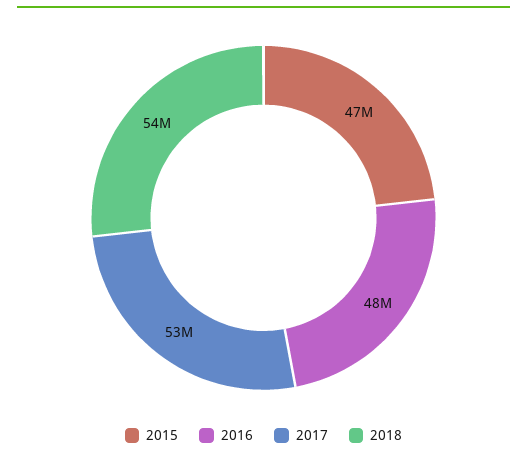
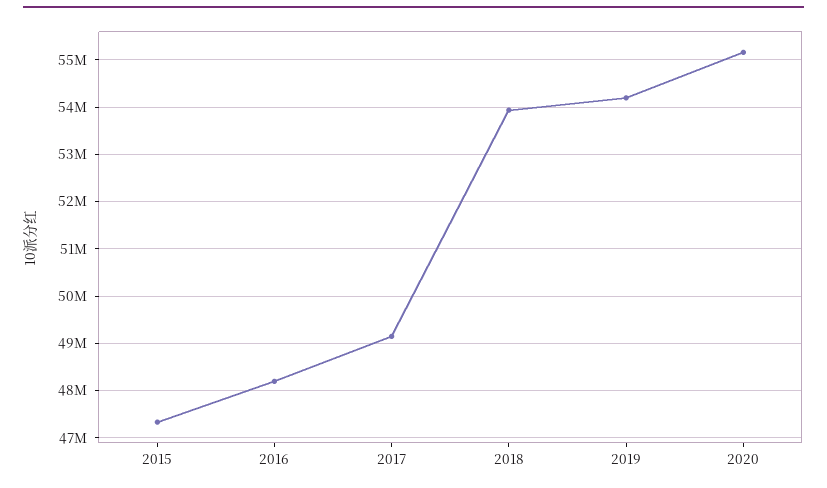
2017: 53000000 -> 49200000
2019: none -> 54200000
2020: none -> 55200000

